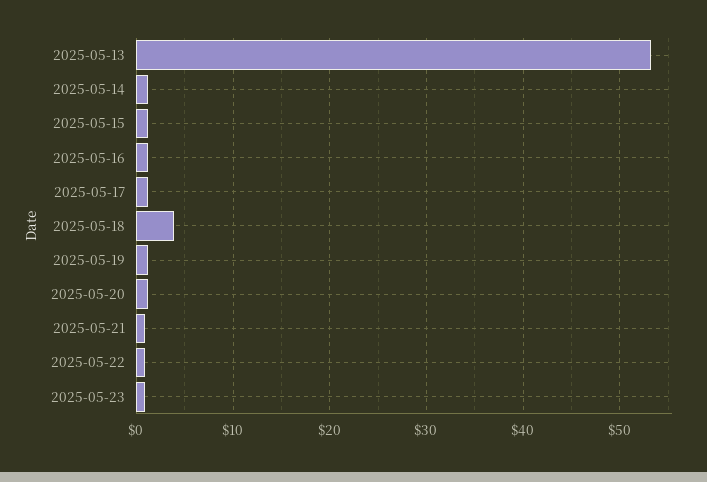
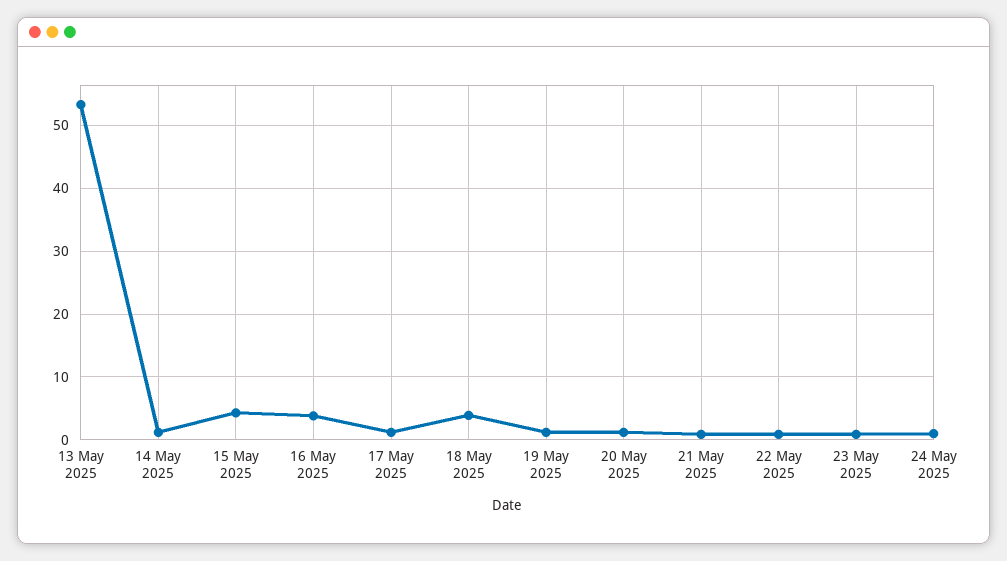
2025-05-15: 1 -> 4
2025-05-16: 1 -> 4
24 May 2025: none -> 1

